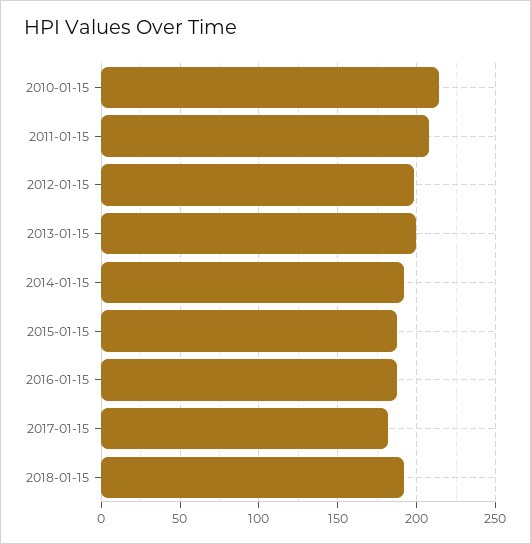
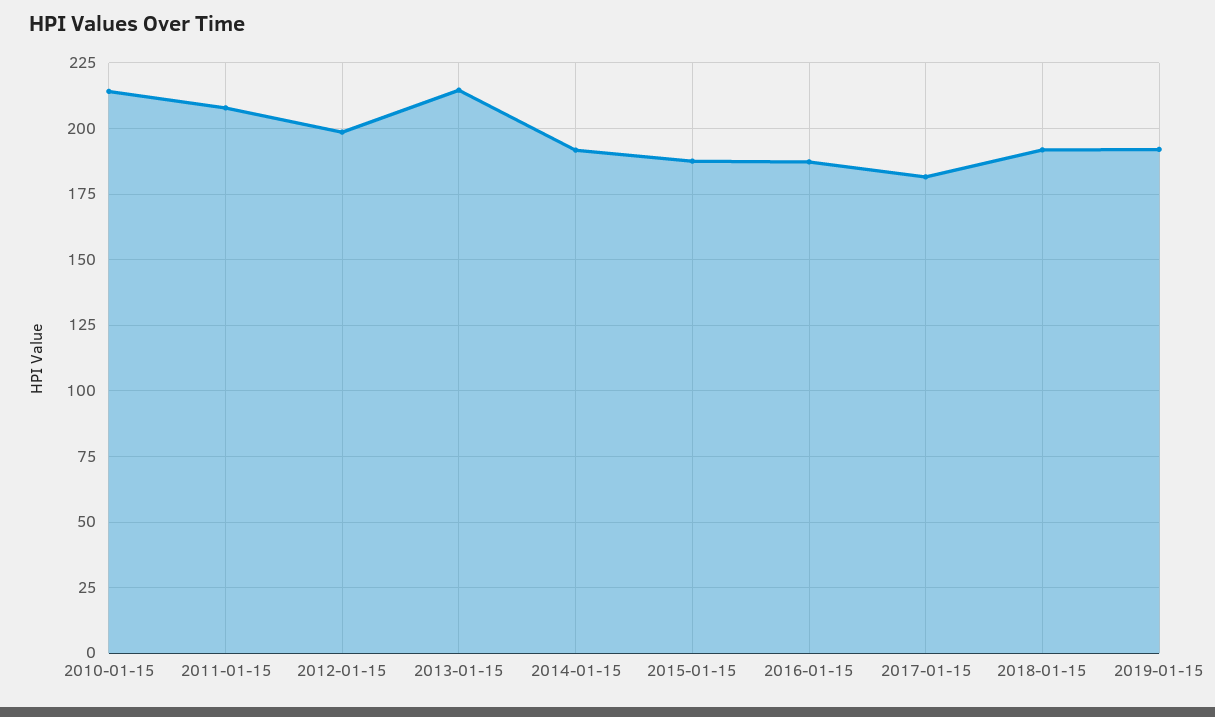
2013-01-15: 200 -> 215
2019-01-15: none -> 192.5

